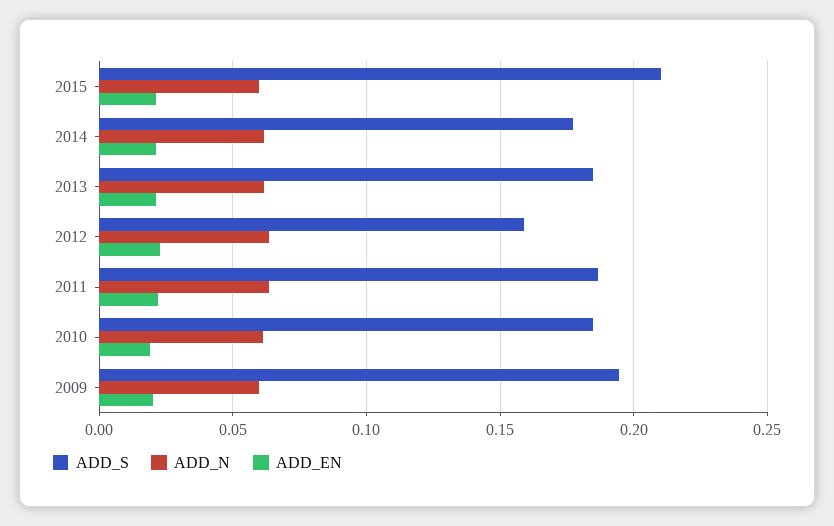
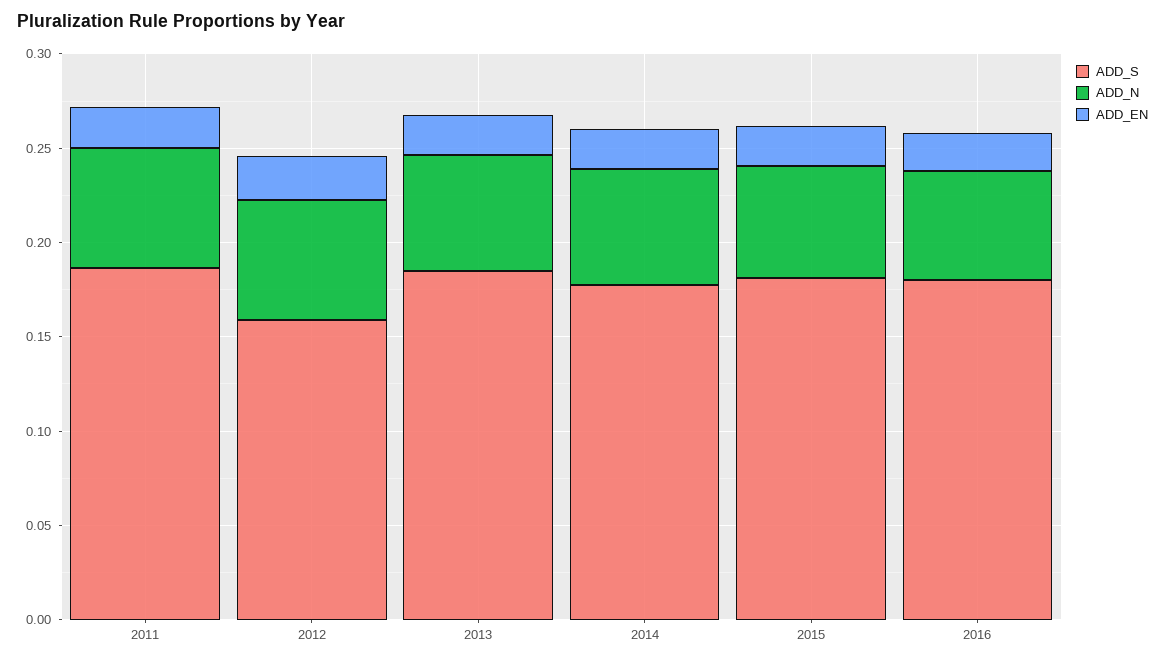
ADD_S, 2015: 0.21 -> 0.18
ADD_S, 2010: 0.185 -> none
ADD_N, 2010: 0.06 -> none
ADD_EN, 2010: 0.02 -> none
ADD_S, 2009: 0.195 -> none
ADD_N, 2009: 0.06 -> none
ADD_EN, 2009: 0.02 -> none
ADD_S, 2016: none -> 0.18
ADD_N, 2016: none -> 0.06
ADD_EN, 2016: none -> 0.02

